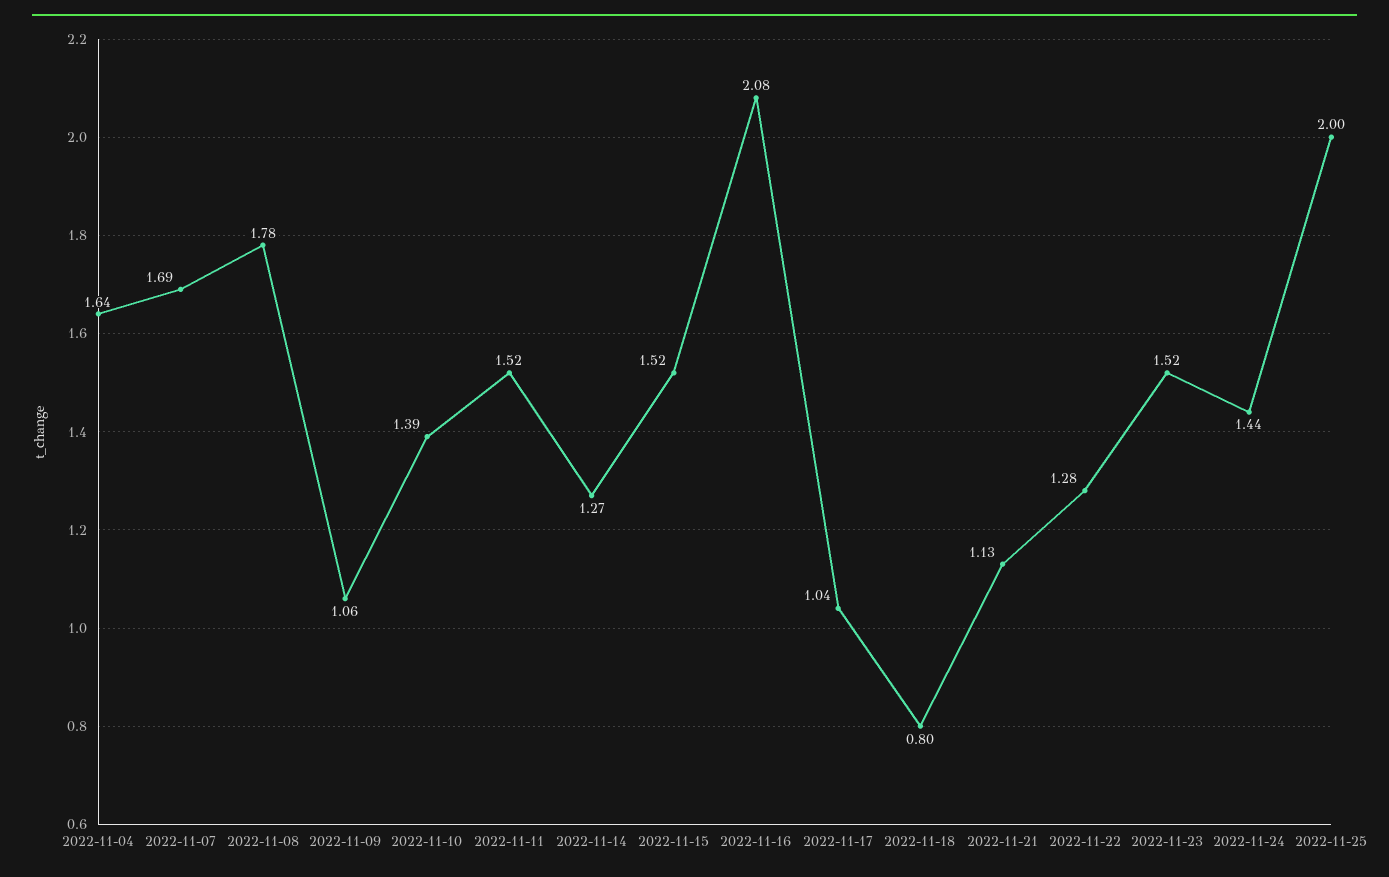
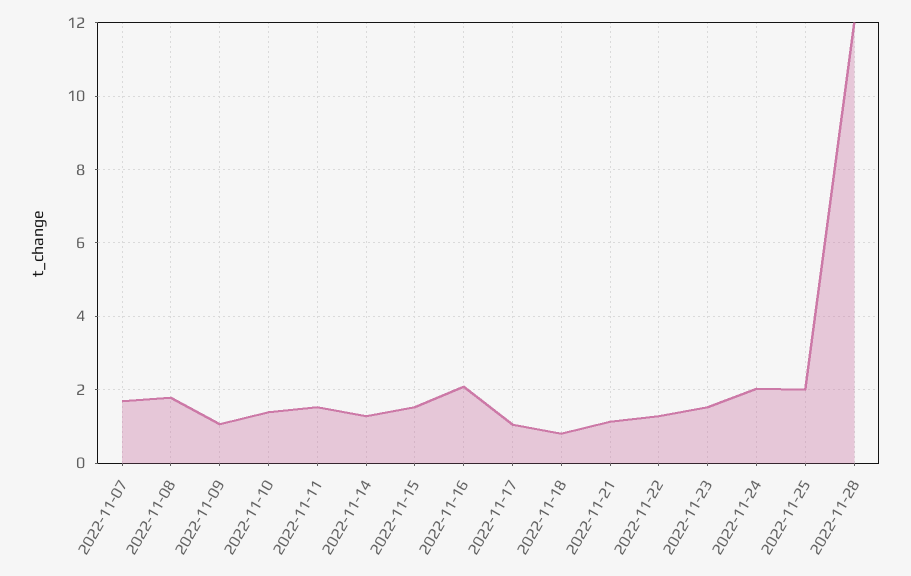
2022-11-04: 1.64 -> none
2022-11-24: 1.44 -> 2
2022-11-28: none -> 12

